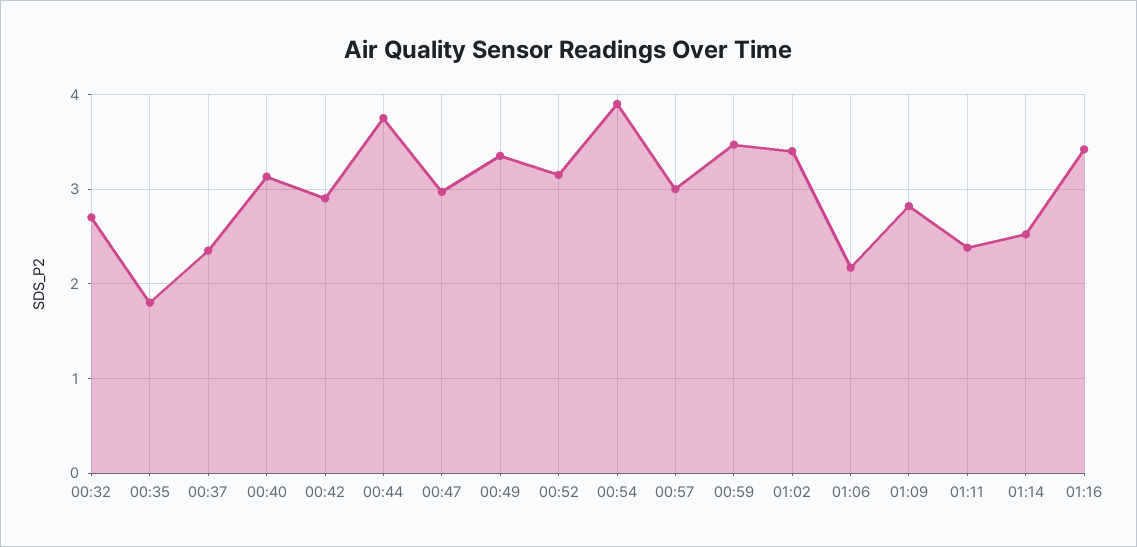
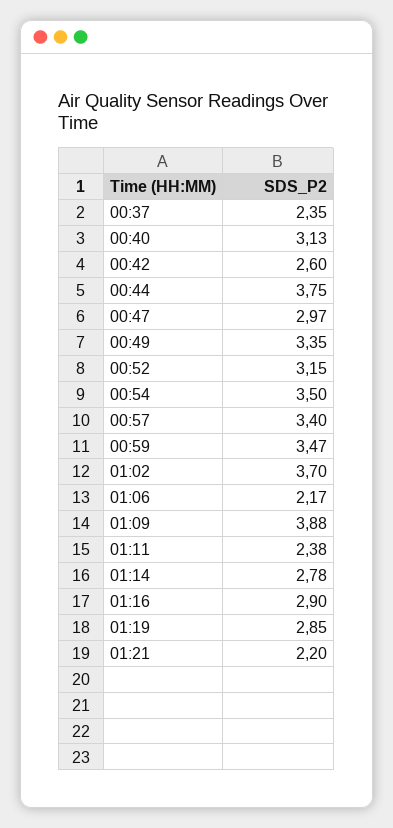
00:32: 2.7 -> none
00:35: 1.8 -> none
00:42: 2.9 -> 2.6
00:54: 3.9 -> 3.5
00:57: 3 -> 3.4
01:02: 3.4 -> 3.7
01:09: 2.8 -> 3.88
01:14: 2.5 -> 2.78
01:16: 3.4 -> 2.9
01:19: none -> 2.85
01:21: none -> 2.2

